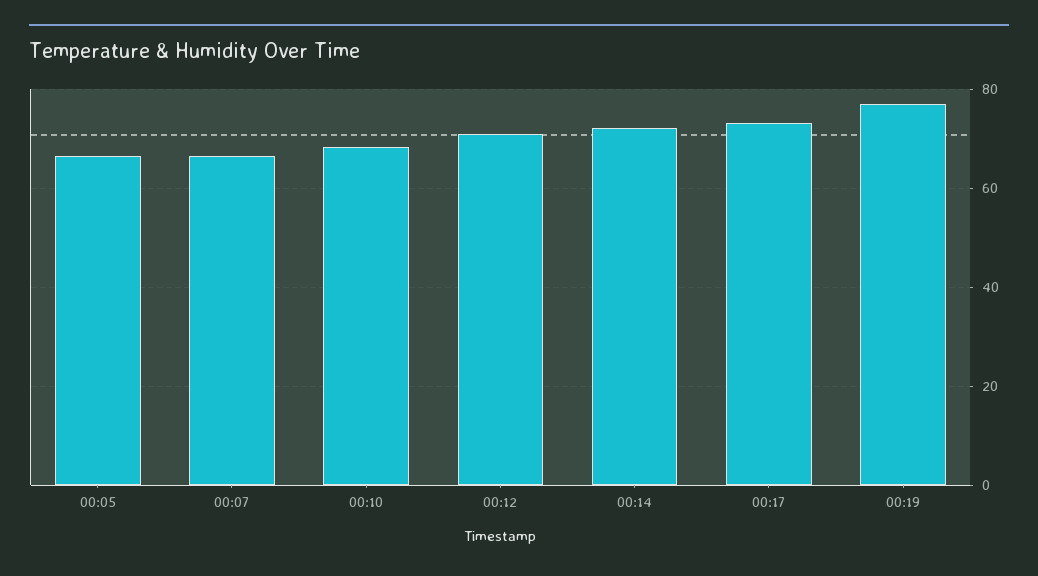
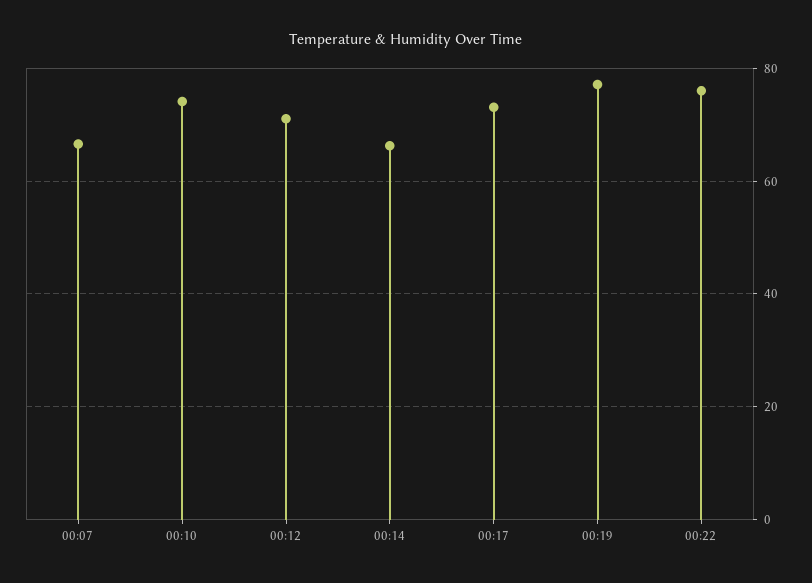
00:05: 66 -> none
00:10: 68 -> 74
00:14: 72 -> 66
00:22: none -> 76

